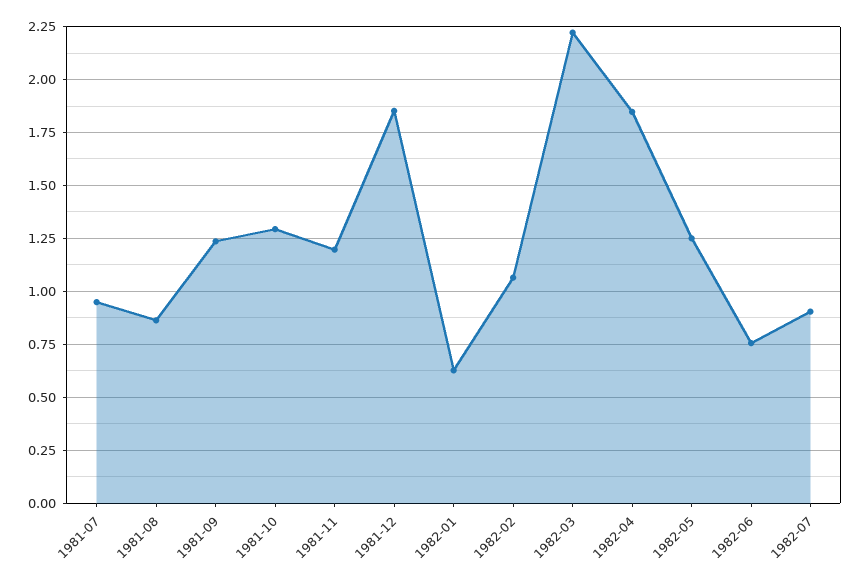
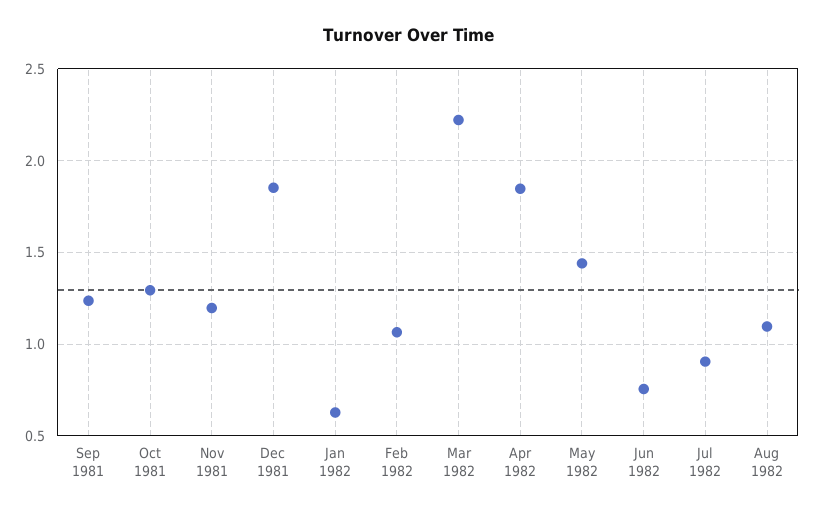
1981-07: 0.95 -> none
1981-08: 0.85 -> none
1982-05: 1.25 -> 1.45
Aug 1982: none -> 1.1

